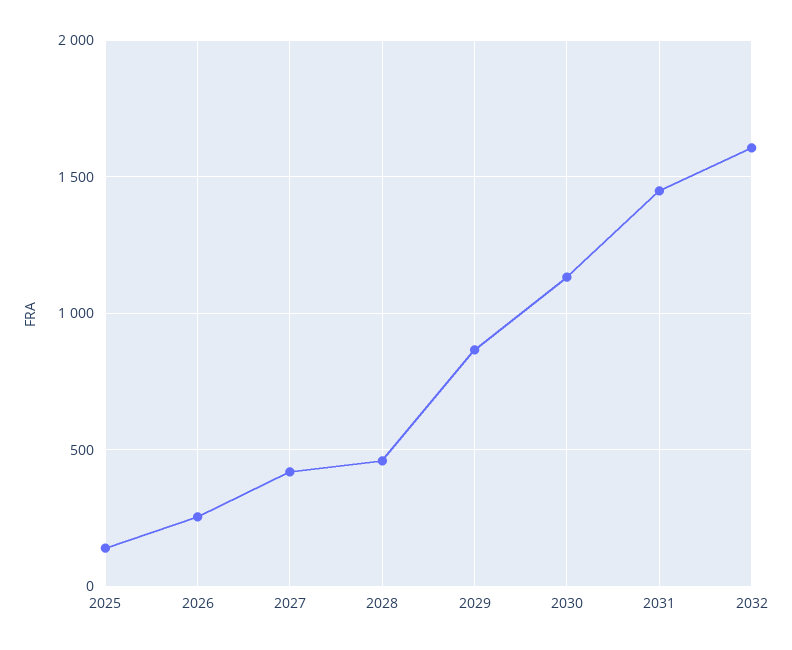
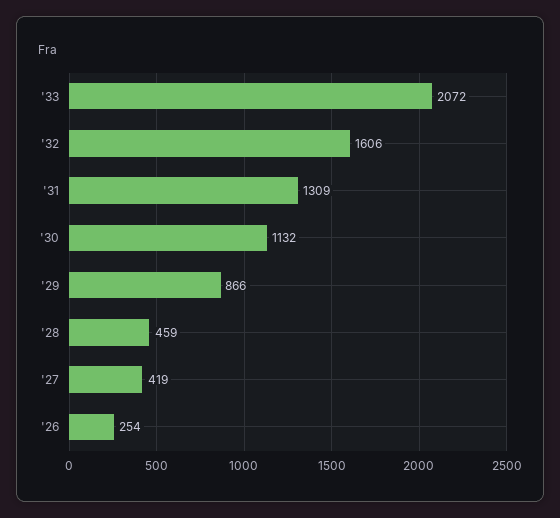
2025: 150 -> none
2031: 1450 -> 1309
'33: none -> 2072

